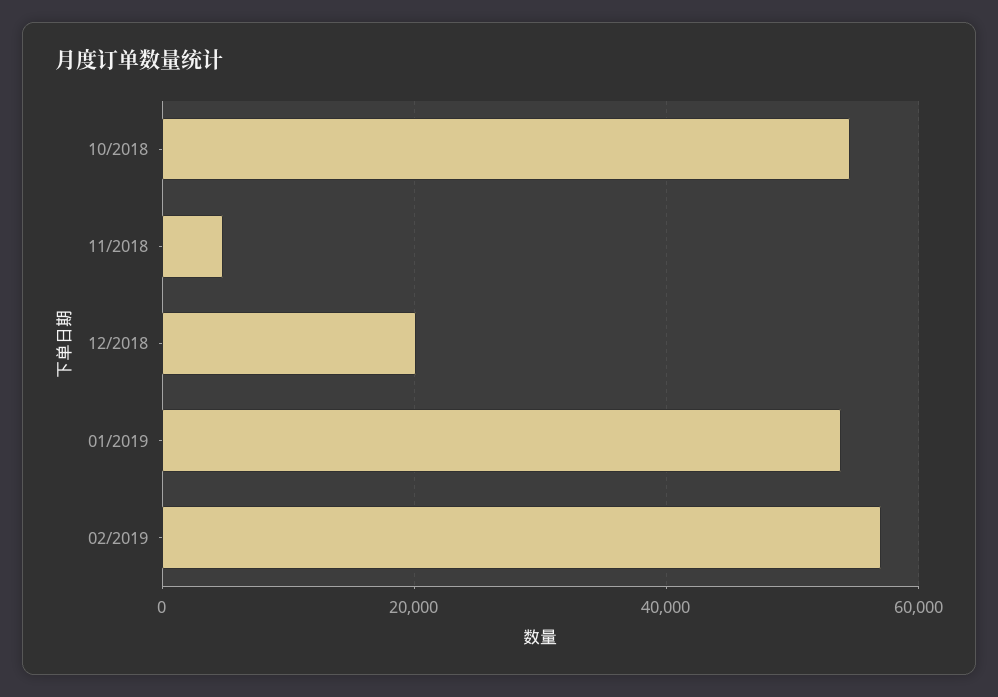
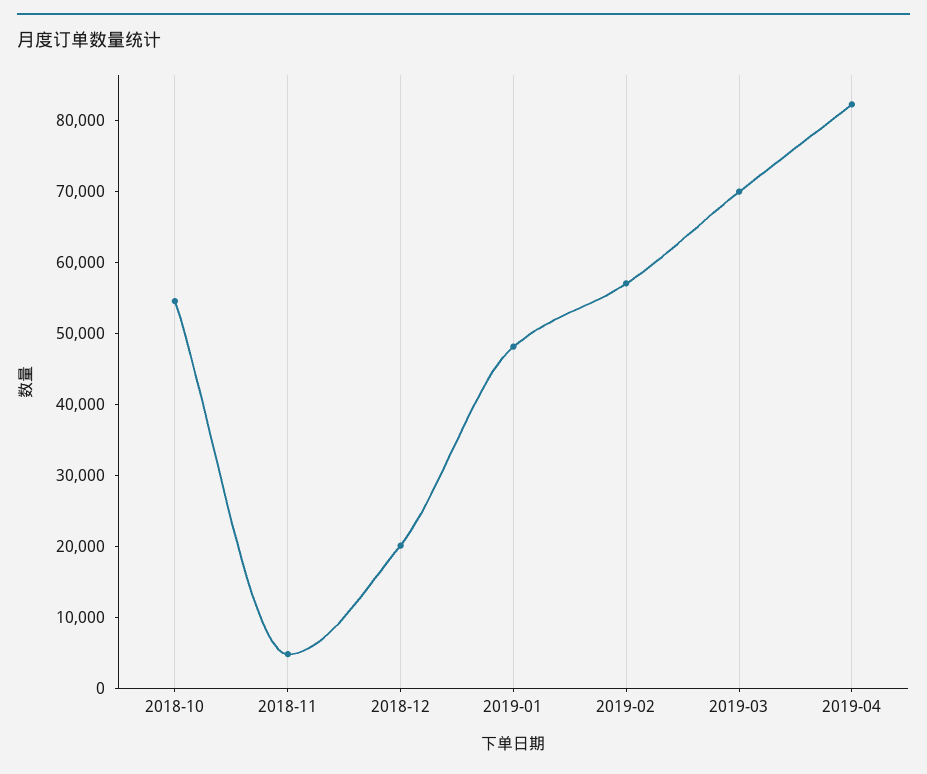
01/2019: 54000 -> 48000
2019-03: none -> 70000
2019-04: none -> 82000

